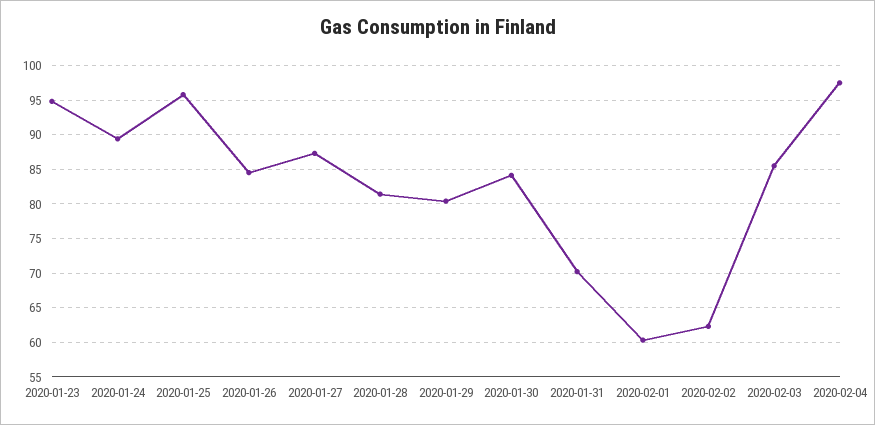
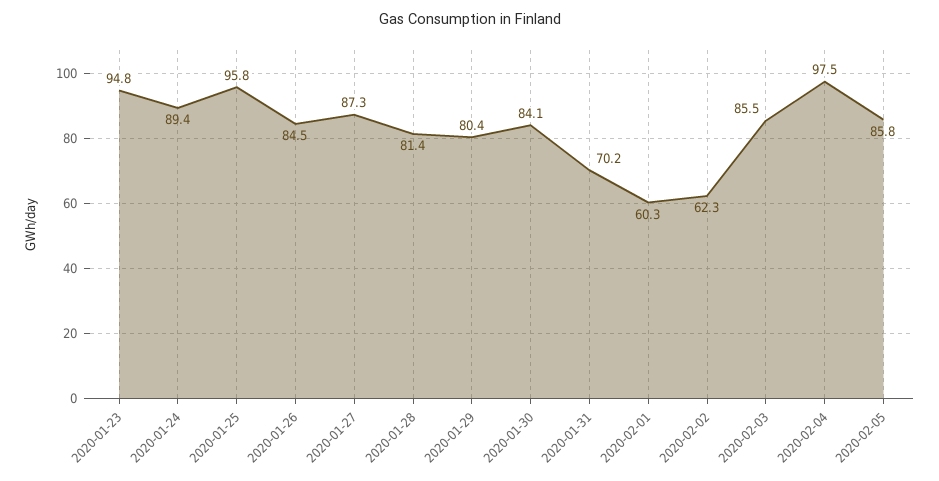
2020-02-05: none -> 85.8

